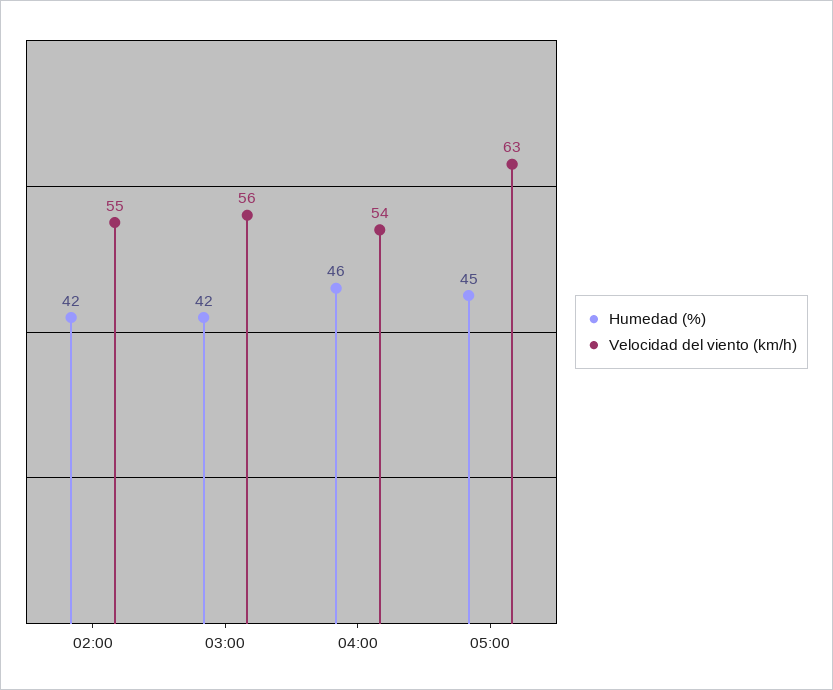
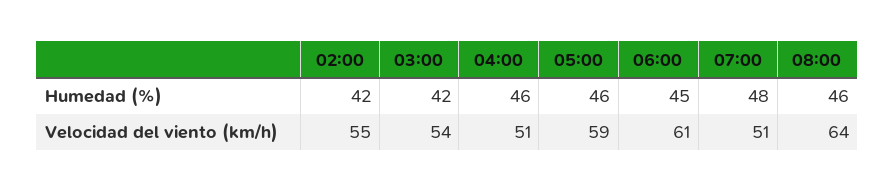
Velocidad del viento (km/h), 03:00: 56 -> 54
Velocidad del viento (km/h), 04:00: 54 -> 51
Humedad (%), 05:00: 45 -> 46
Velocidad del viento (km/h), 05:00: 63 -> 59
Humedad (%), 06:00: none -> 45
Humedad (%), 07:00: none -> 48
Humedad (%), 08:00: none -> 46
Velocidad del viento (km/h), 06:00: none -> 61
Velocidad del viento (km/h), 07:00: none -> 51
Velocidad del viento (km/h), 08:00: none -> 64

